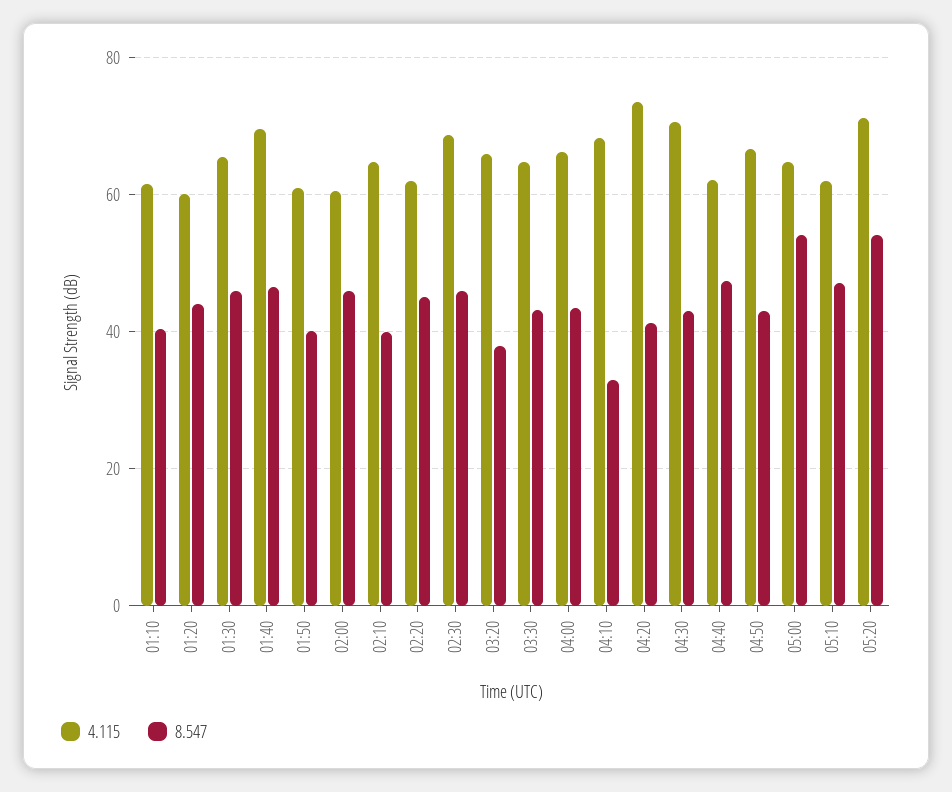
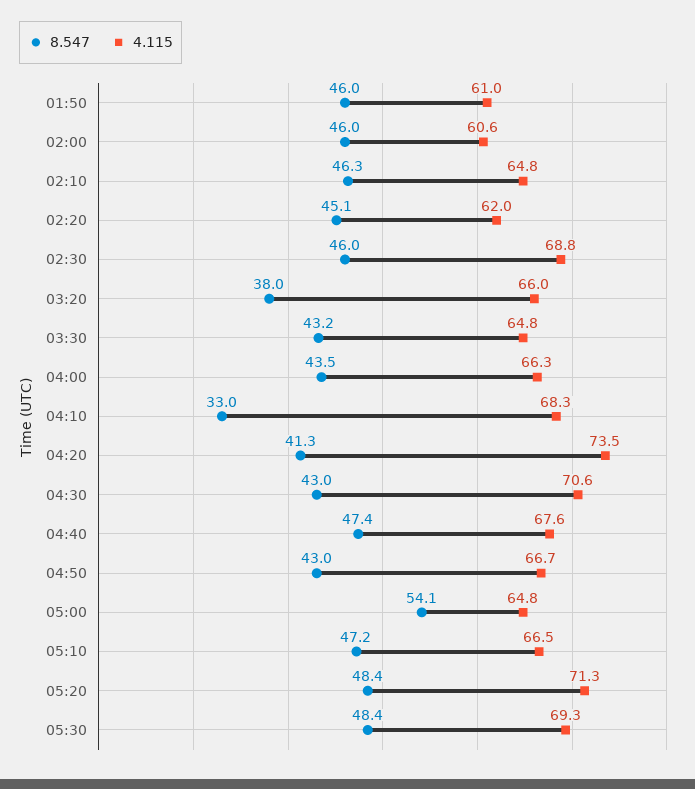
4.115, 01:10: 62 -> none
8.547, 01:10: 40 -> none
4.115, 01:20: 60 -> none
8.547, 01:20: 44 -> none
4.115, 01:30: 66 -> none
8.547, 01:30: 46 -> none
4.115, 01:40: 70 -> none
8.547, 01:40: 46 -> none
8.547, 01:50: 40 -> 46
8.547, 02:10: 40 -> 46.3
4.115, 04:40: 62 -> 67.6
4.115, 05:10: 62 -> 66.5
8.547, 05:20: 54 -> 48.4
8.547, 05:30: none -> 48.4
4.115, 05:30: none -> 69.3

